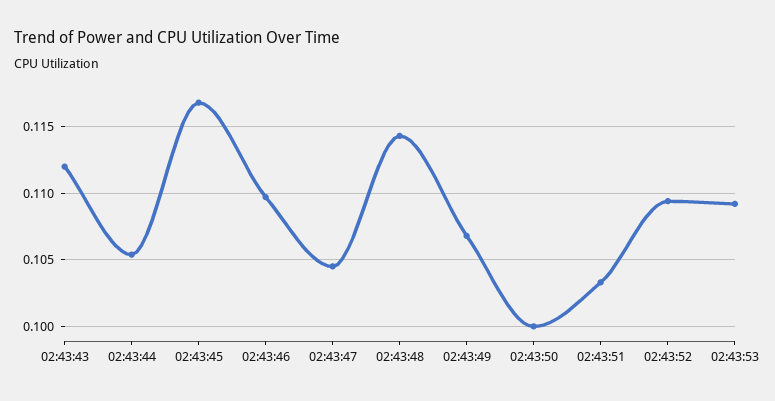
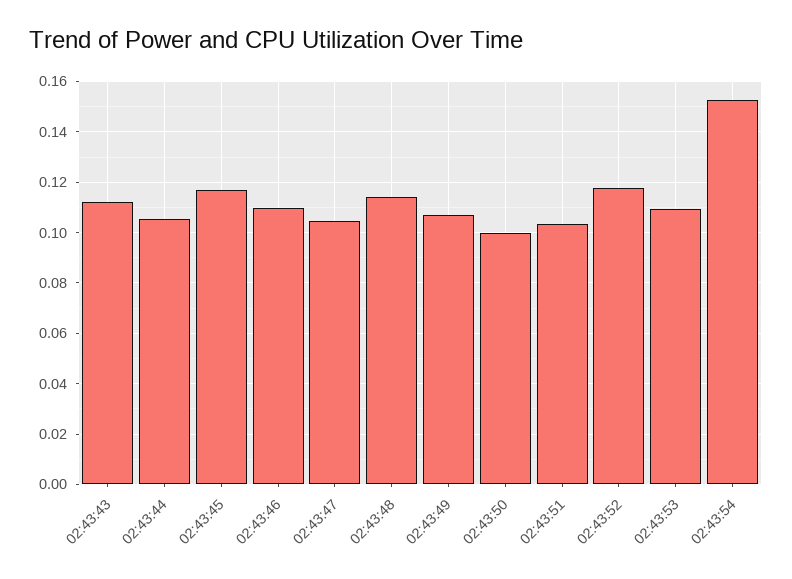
02:43:52: 0.1095 -> 0.1175
02:43:54: none -> 0.1525

